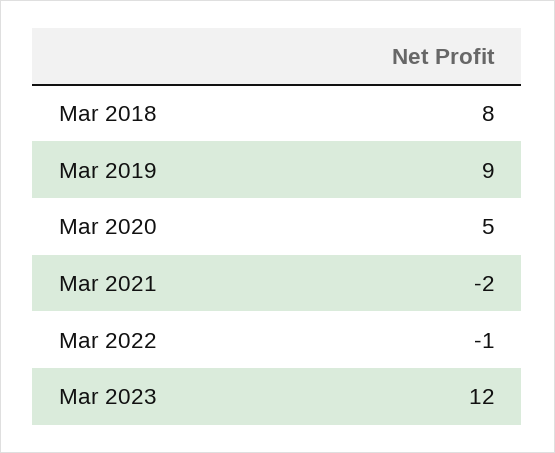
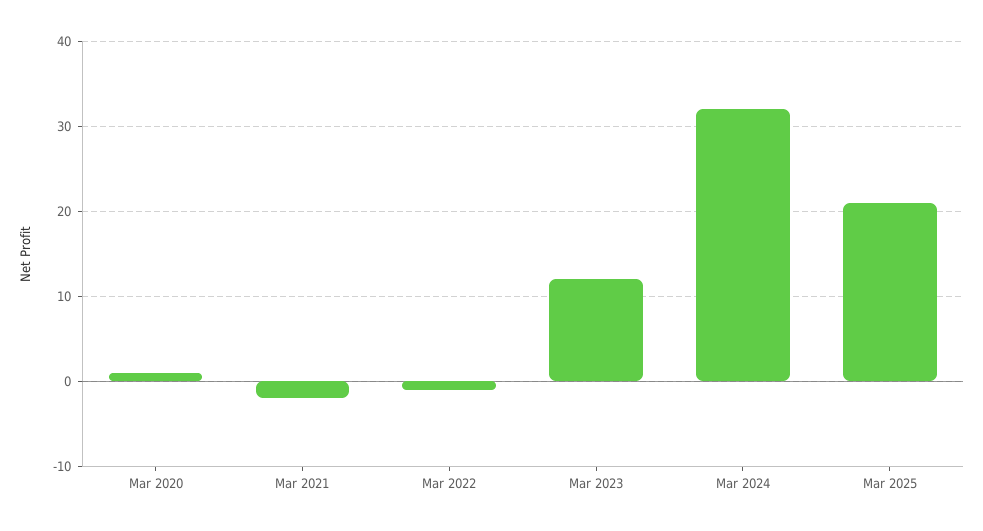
Mar 2018: 8 -> none
Mar 2019: 9 -> none
Mar 2020: 5 -> 1
Mar 2024: none -> 32
Mar 2025: none -> 21

